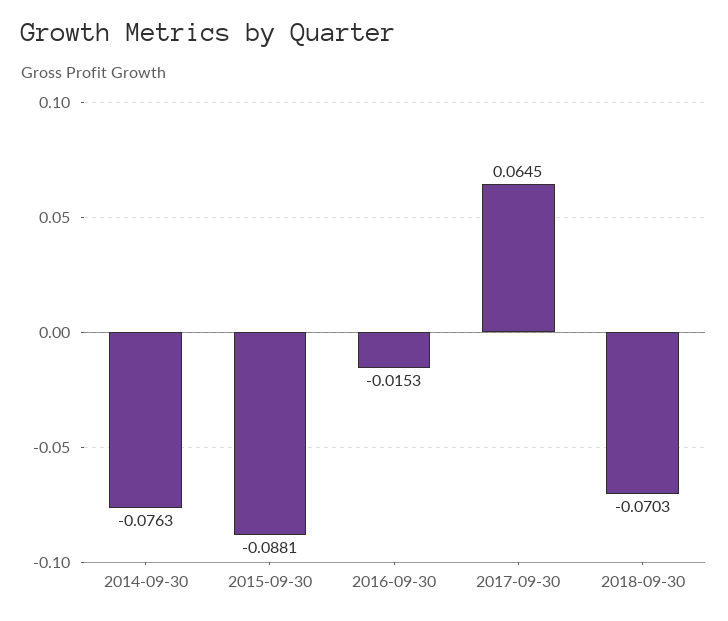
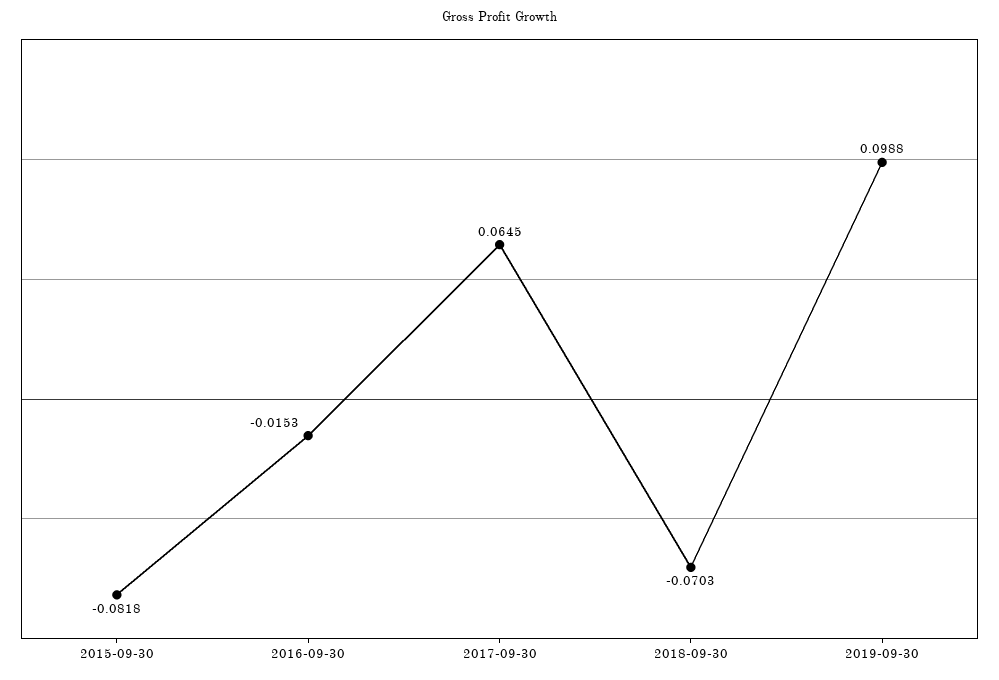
2014-09-30: -0.0763 -> none
2015-09-30: -0.0881 -> -0.0818
2019-09-30: none -> 0.0988

